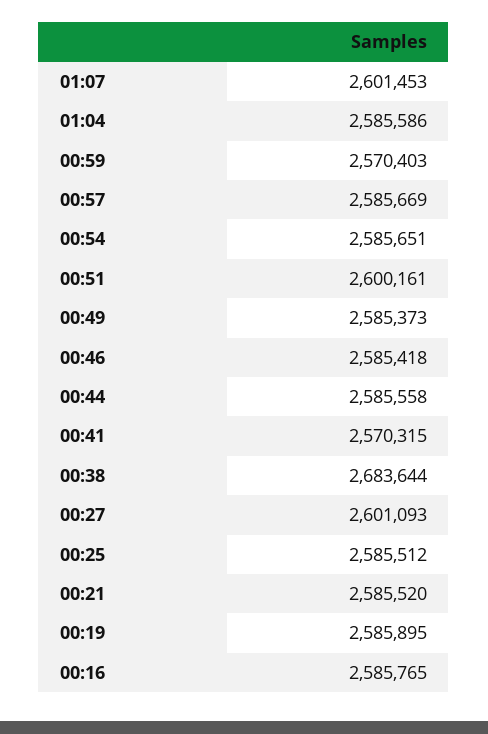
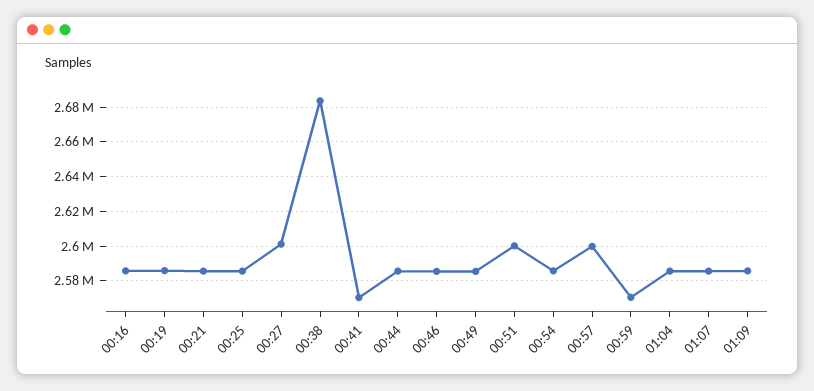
01:07: 2601453 -> 2585000
00:57: 2585669 -> 2600000
01:09: none -> 2585000

